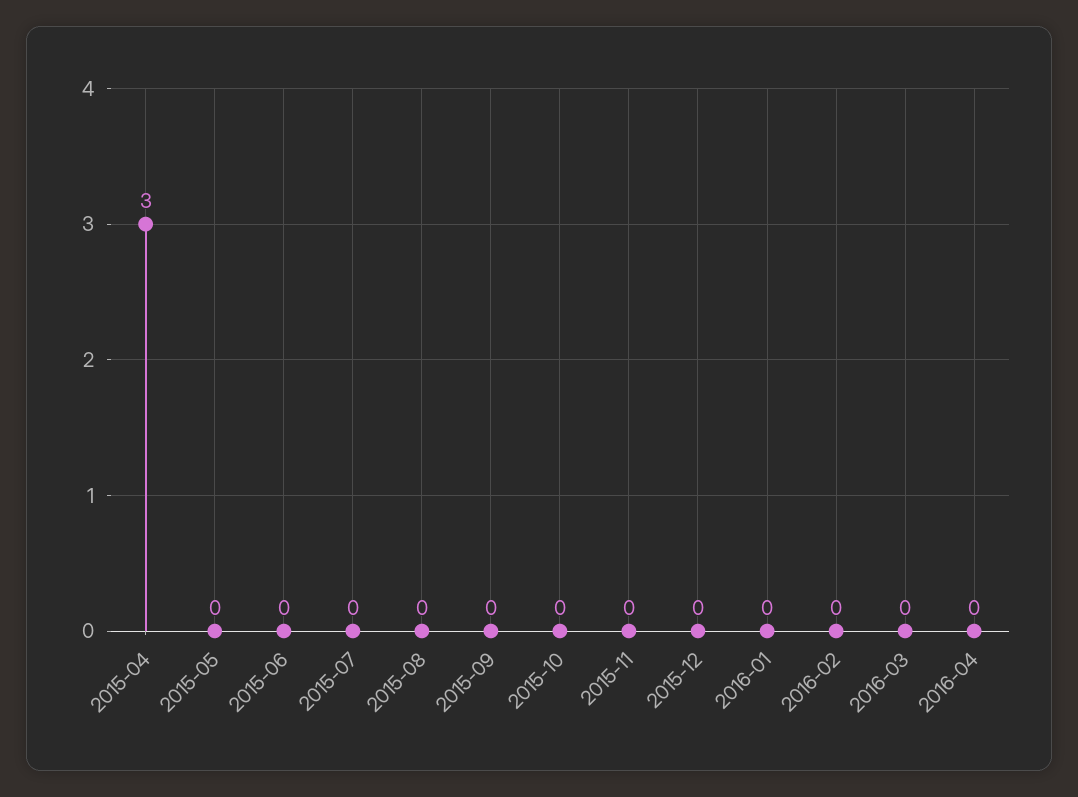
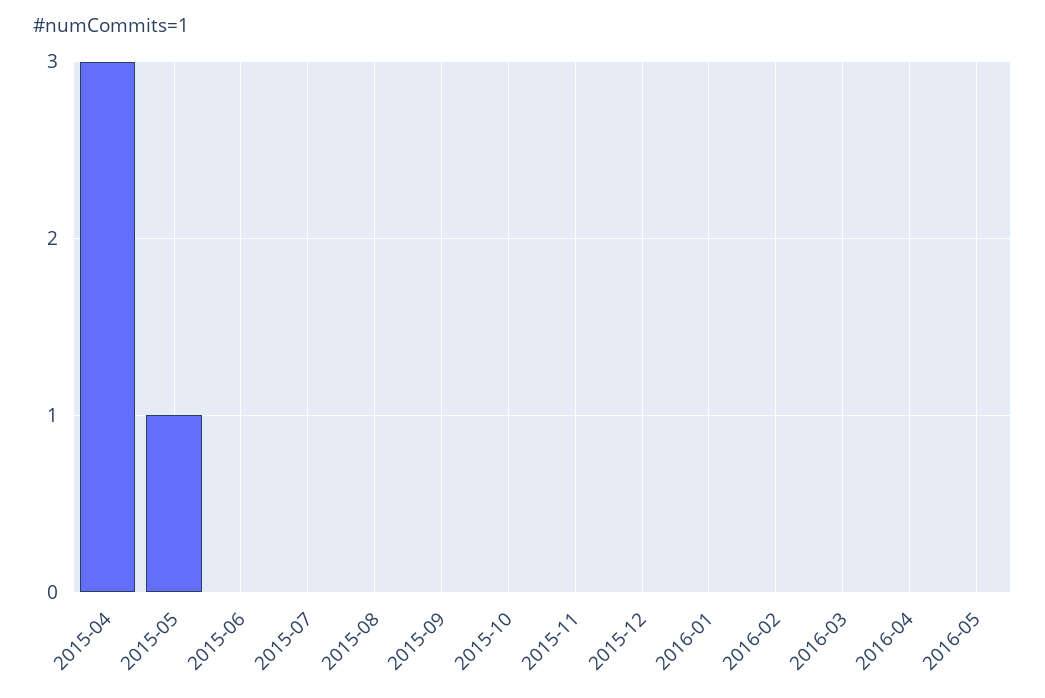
2015-05: 0 -> 1
2016-05: none -> 0

